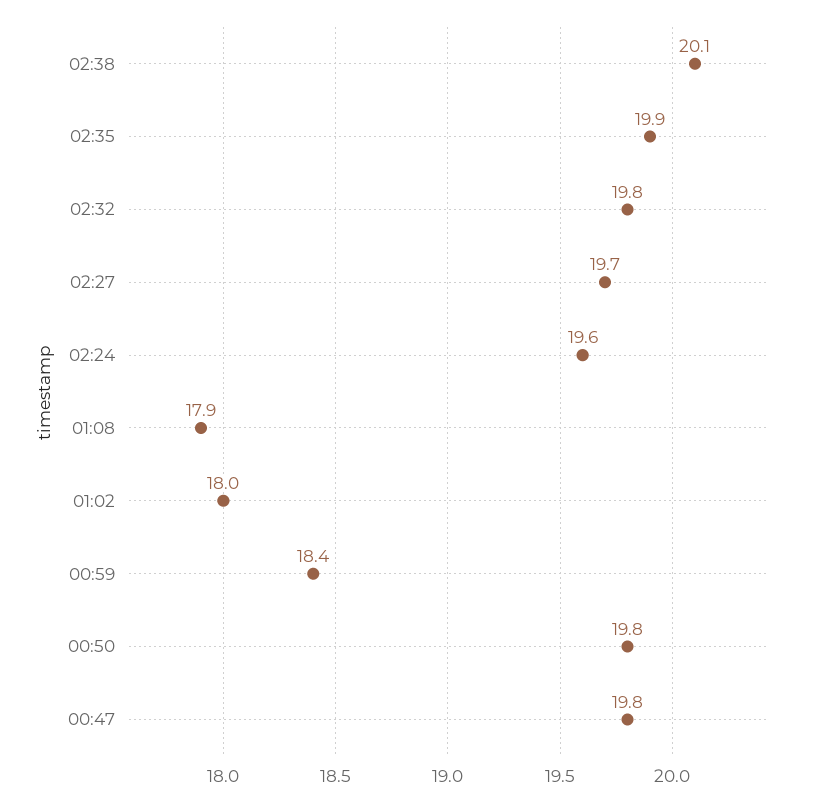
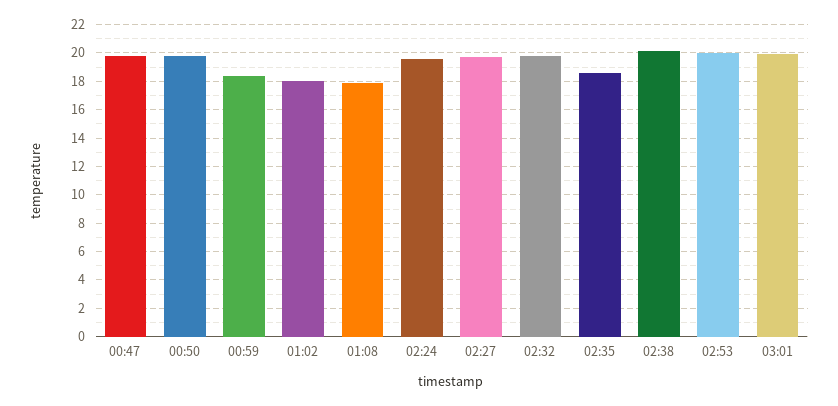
02:35: 19.9 -> 18.5
02:53: none -> 20
03:01: none -> 20

